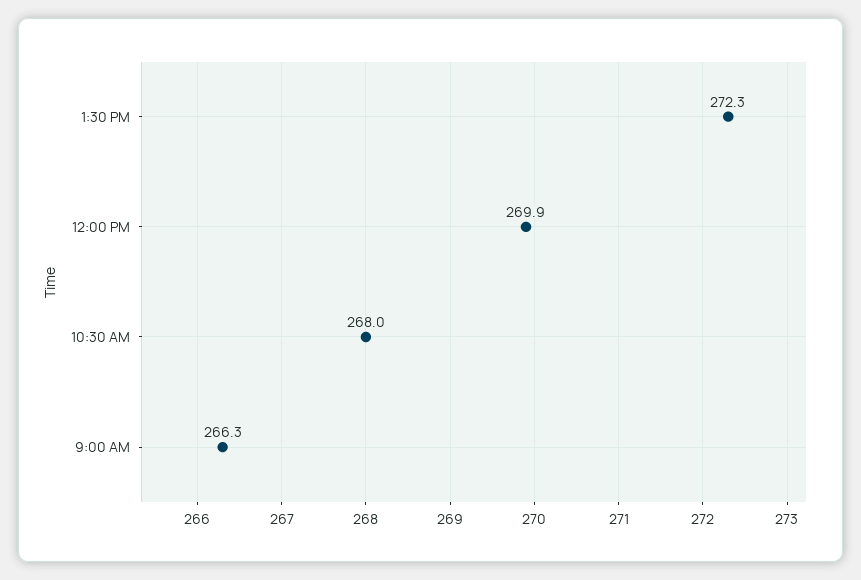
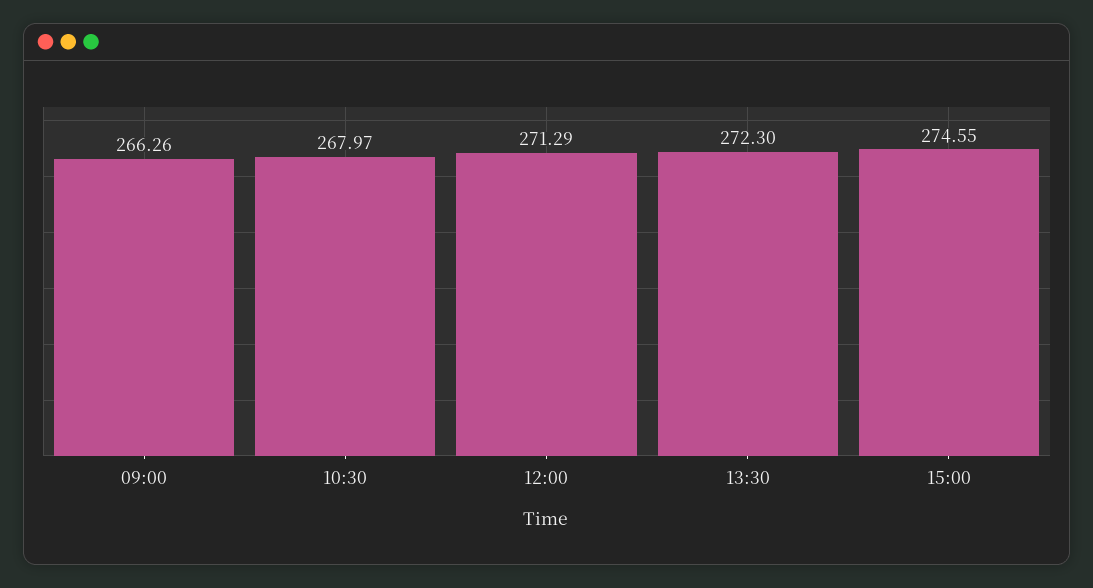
12:00 PM: 269.9 -> 271.29
15:00: none -> 274.55

